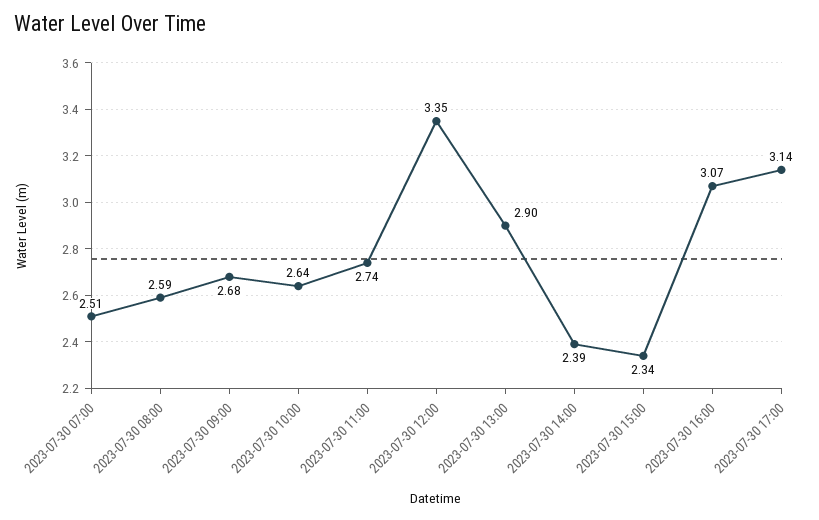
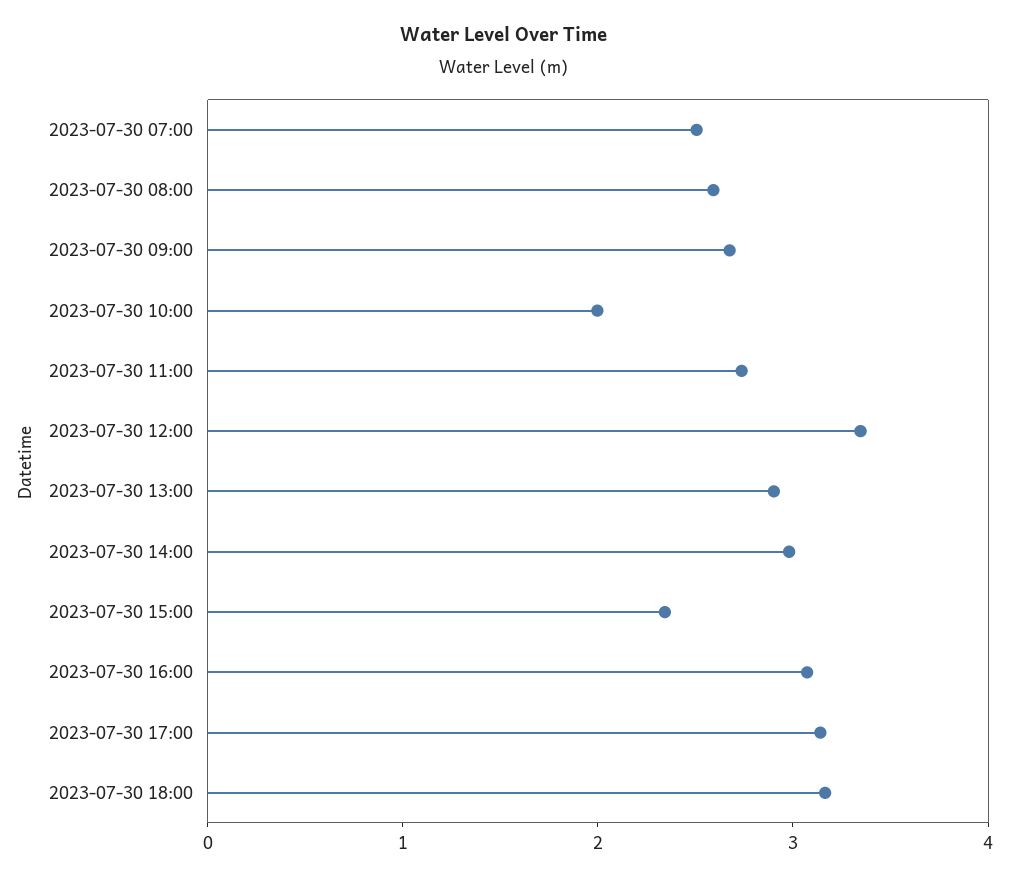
2023-07-30 10:00: 2.64 -> 2
2023-07-30 14:00: 2.39 -> 3
2023-07-30 18:00: none -> 3.2

